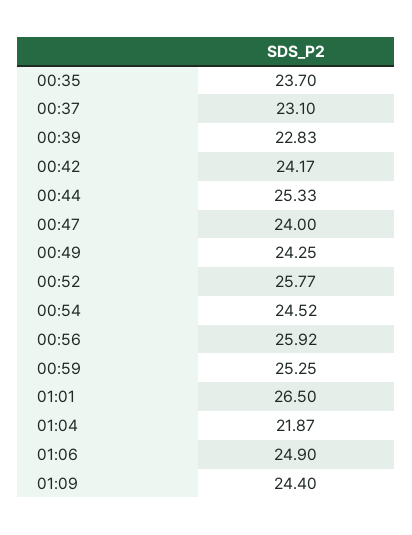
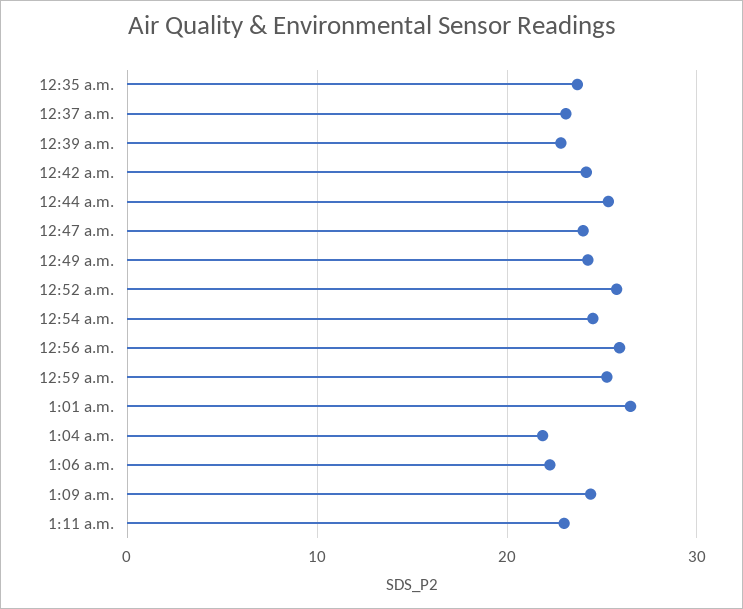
01:06: 24.9 -> 22
1:11 a.m.: none -> 23

